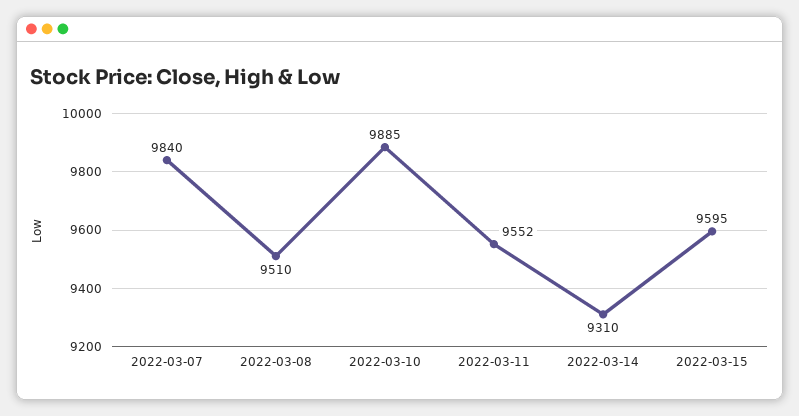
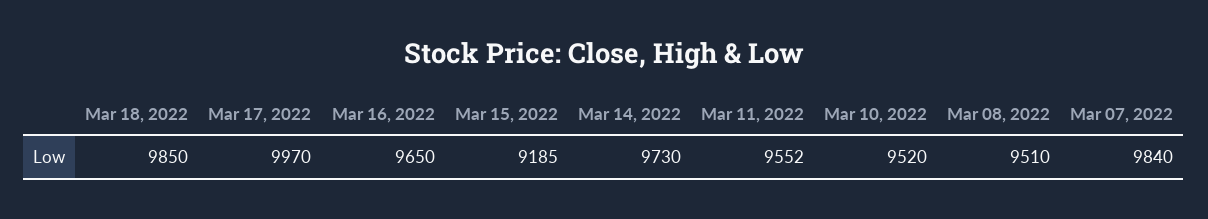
2022-03-10: 9885 -> 9520
2022-03-14: 9310 -> 9730
2022-03-15: 9595 -> 9185
Mar 18, 2022: none -> 9850
Mar 17, 2022: none -> 9970
Mar 16, 2022: none -> 9650

